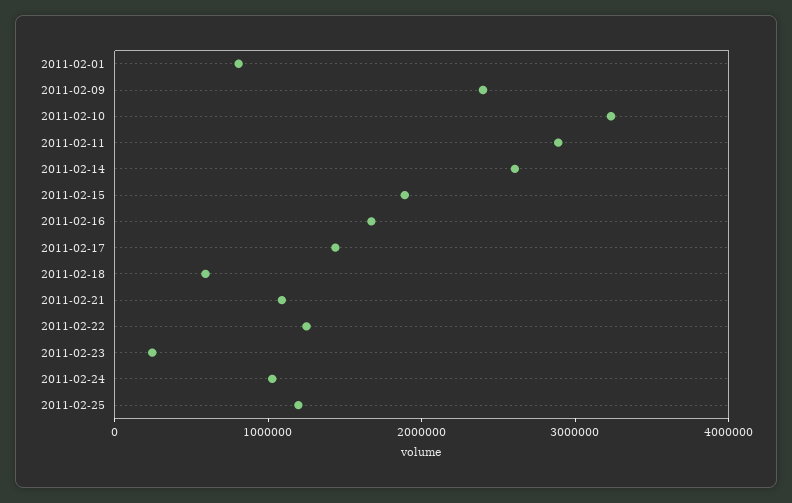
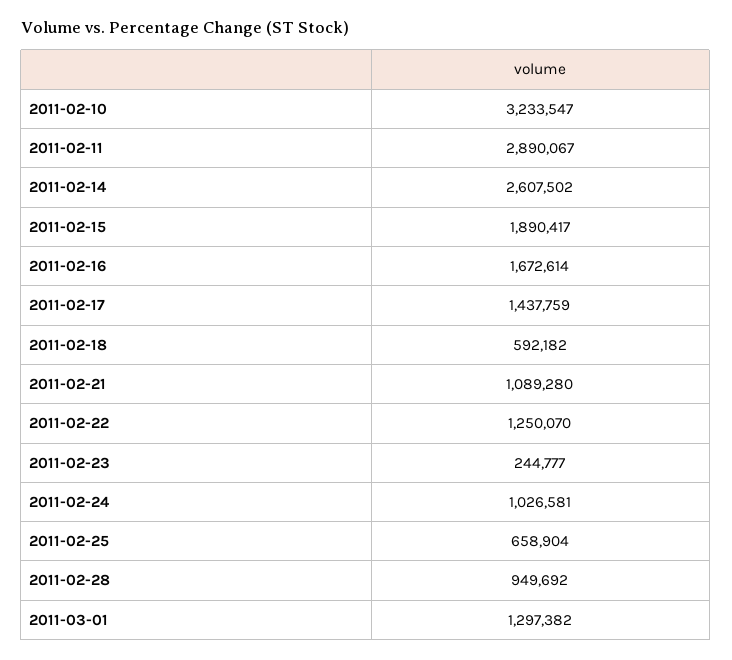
2011-02-01: 800000 -> none
2011-02-09: 2400000 -> none
2011-02-25: 1200000 -> 658904
2011-02-28: none -> 949692
2011-03-01: none -> 1297382

